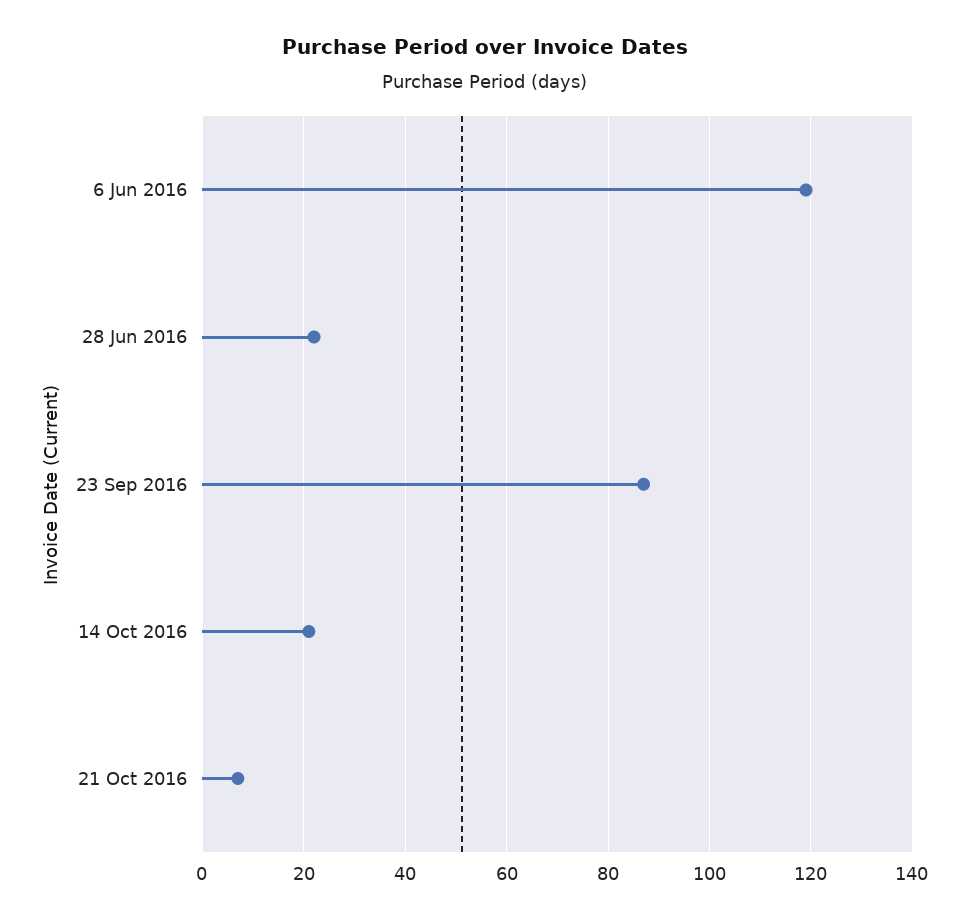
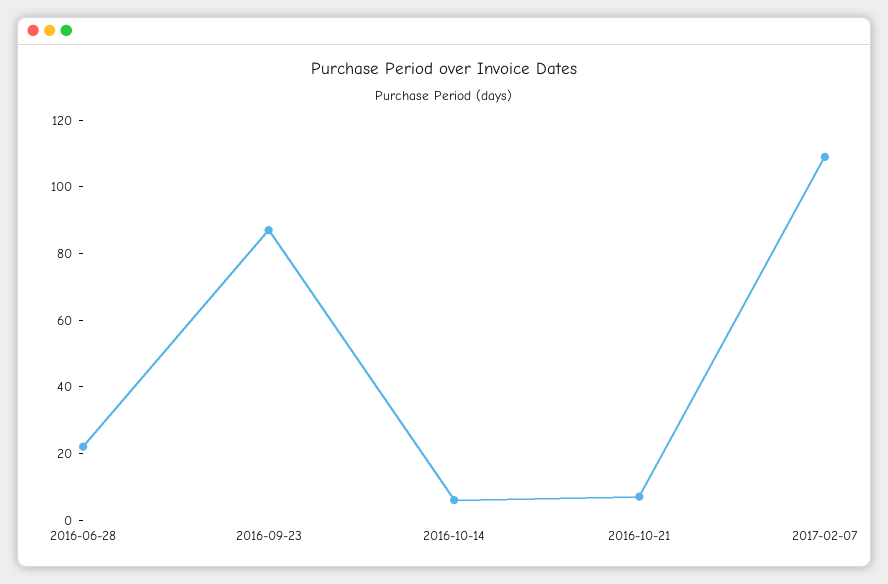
6 Jun 2016: 120 -> none
14 Oct 2016: 20 -> 5
2017-02-07: none -> 110

